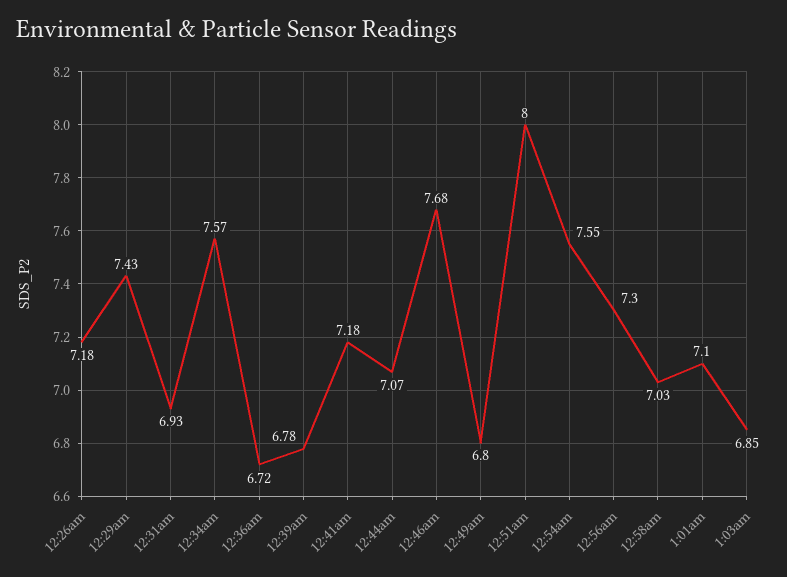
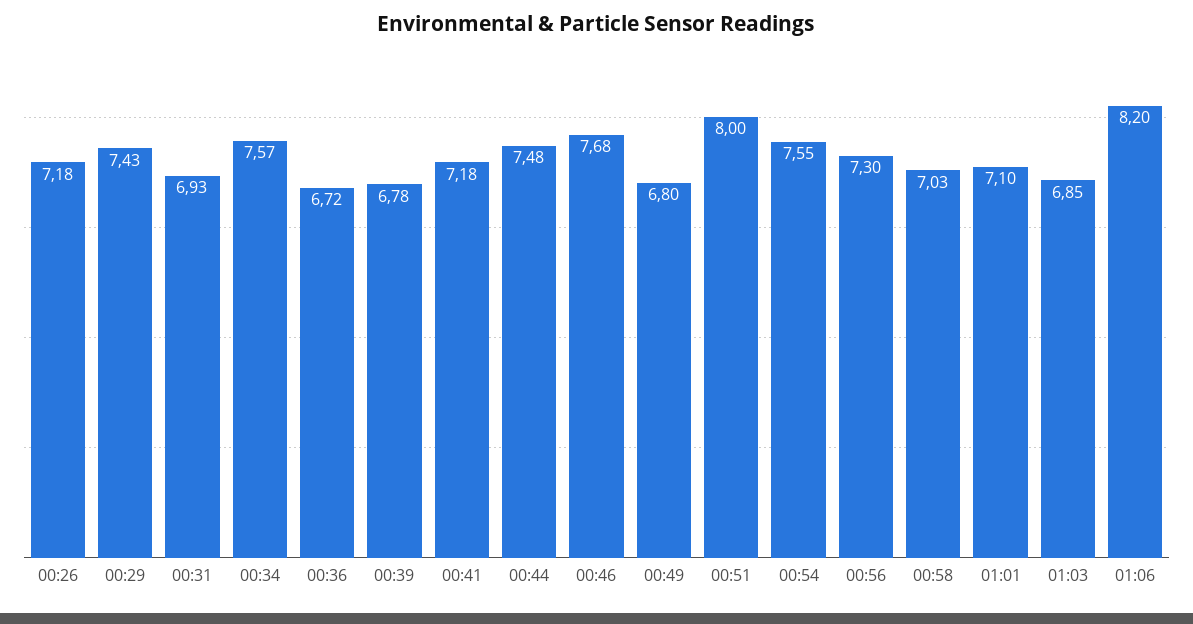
12:44am: 7.07 -> 7.48
01:06: none -> 8.2

